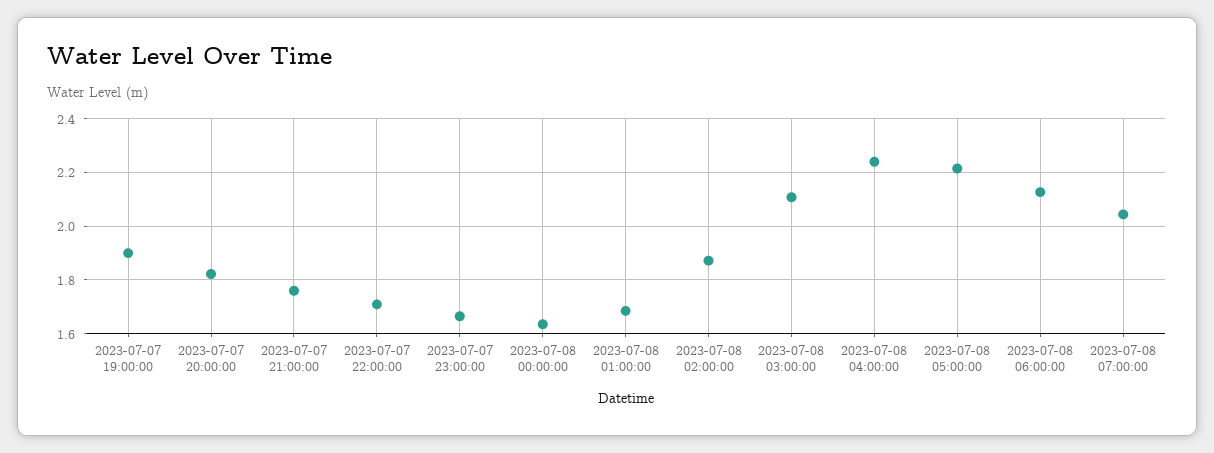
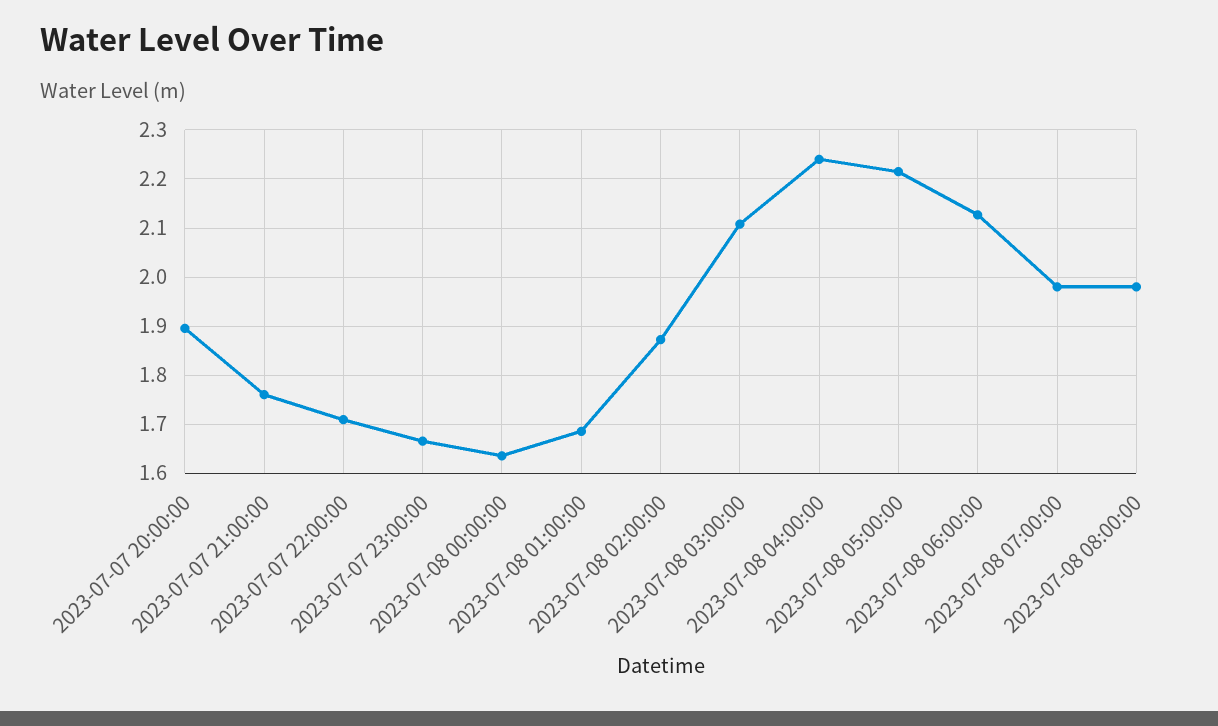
2023-07-07 19:00:00: 1.9 -> none
2023-07-07 20:00:00: 1.825 -> 1.9
2023-07-08 07:00:00: 2.05 -> 1.98
2023-07-08 08:00:00: none -> 1.98

